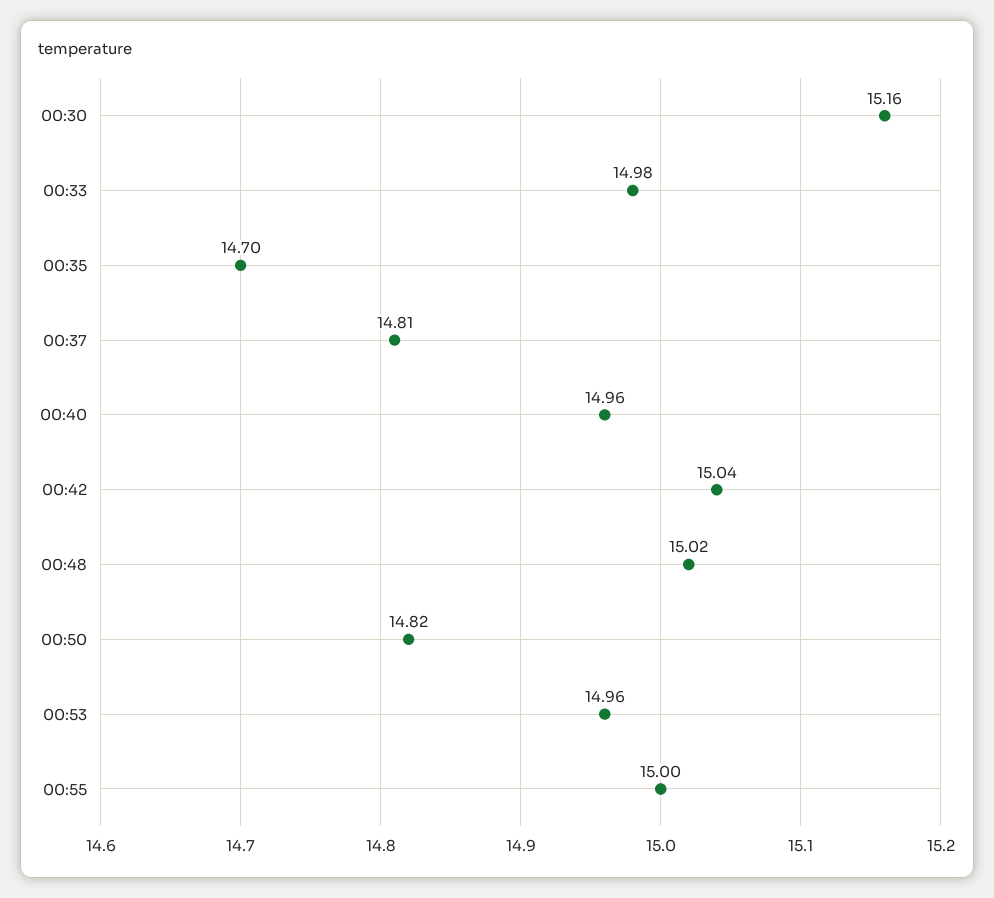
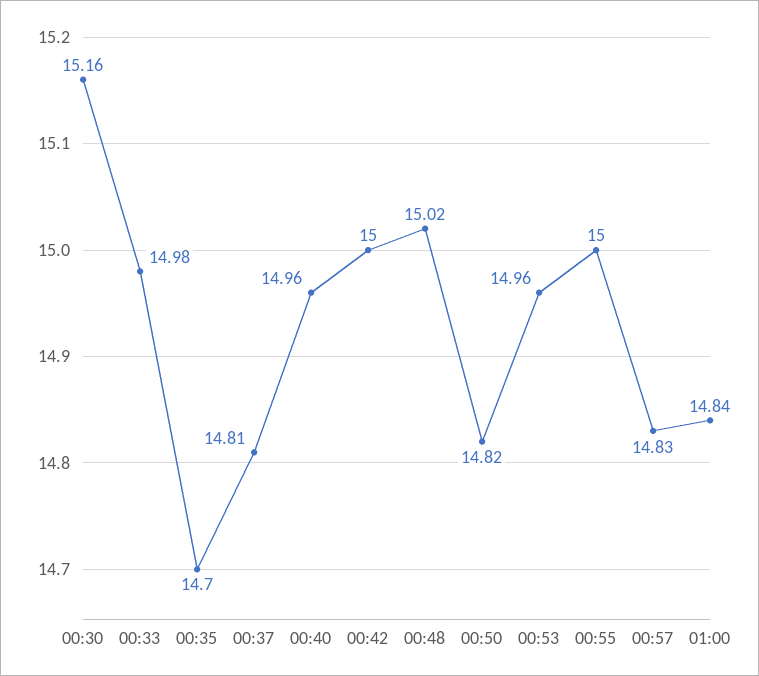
00:42: 15.04 -> 15
00:57: none -> 14.83
01:00: none -> 14.84

